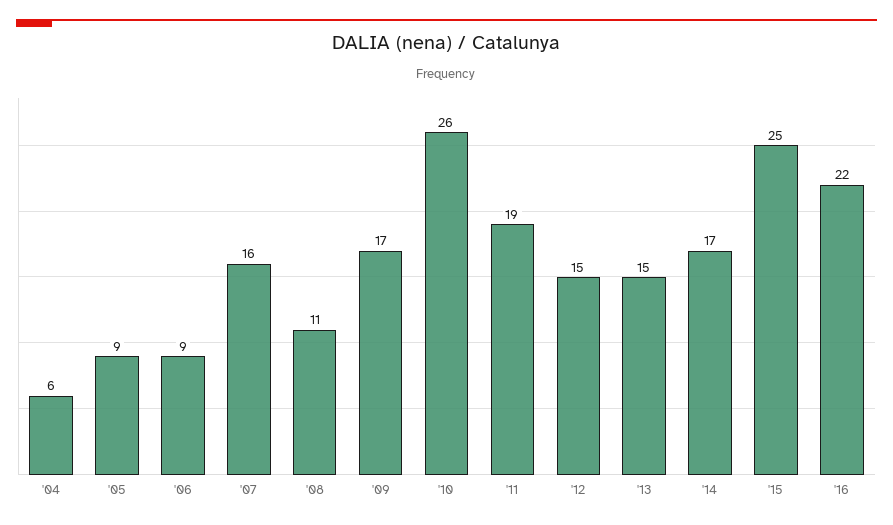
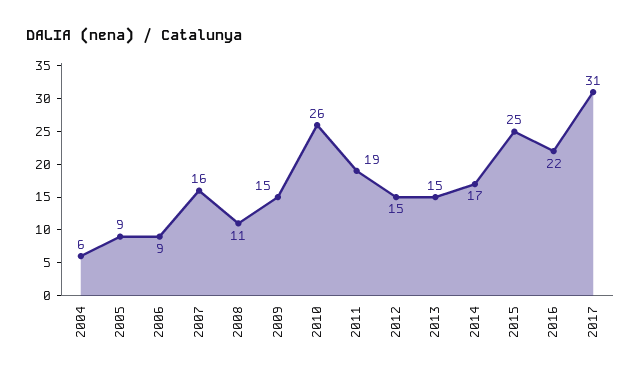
'09: 17 -> 15
2017: none -> 31

